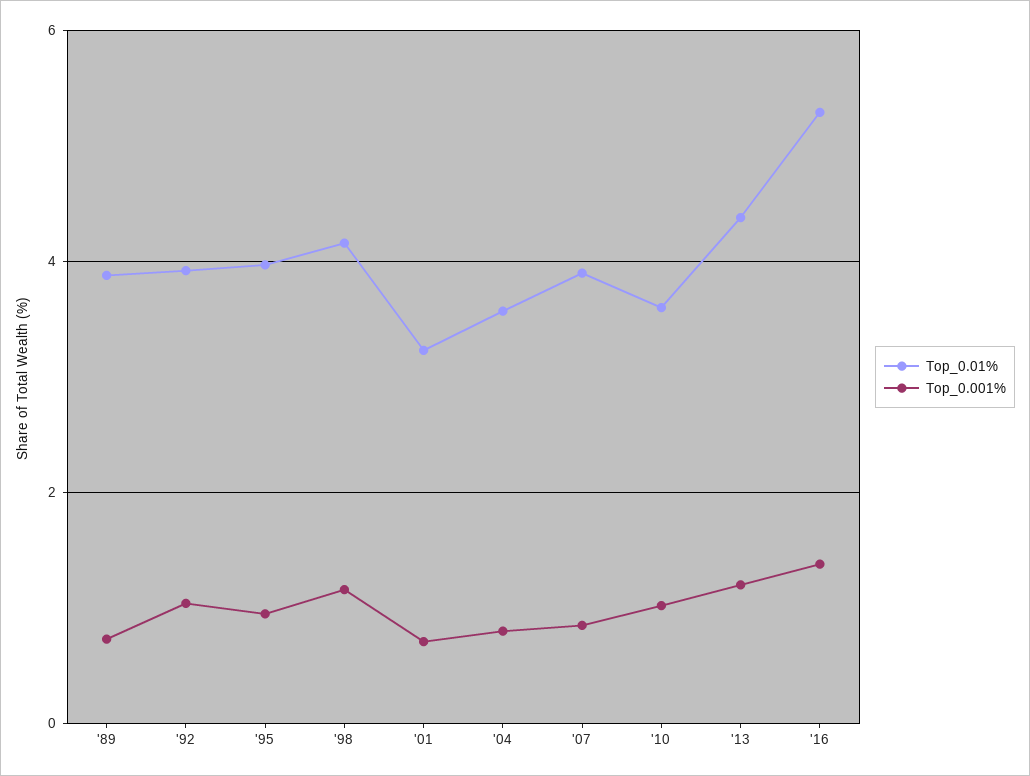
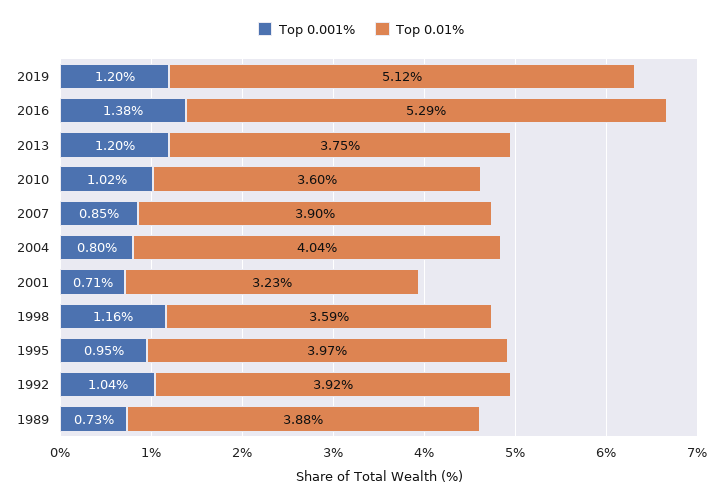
Top_0.01%, '98: 4.2 -> 3.59
Top_0.01%, '04: 3.6 -> 4.04
Top_0.01%, '13: 4.4 -> 3.75
Top_0.001%, 2019: none -> 1.2
Top_0.01%, 2019: none -> 5.12

